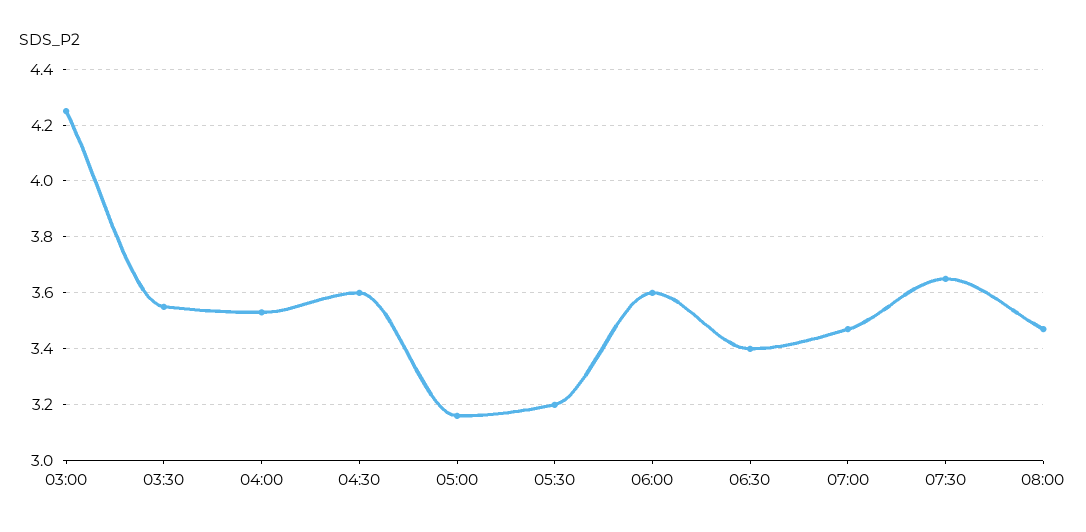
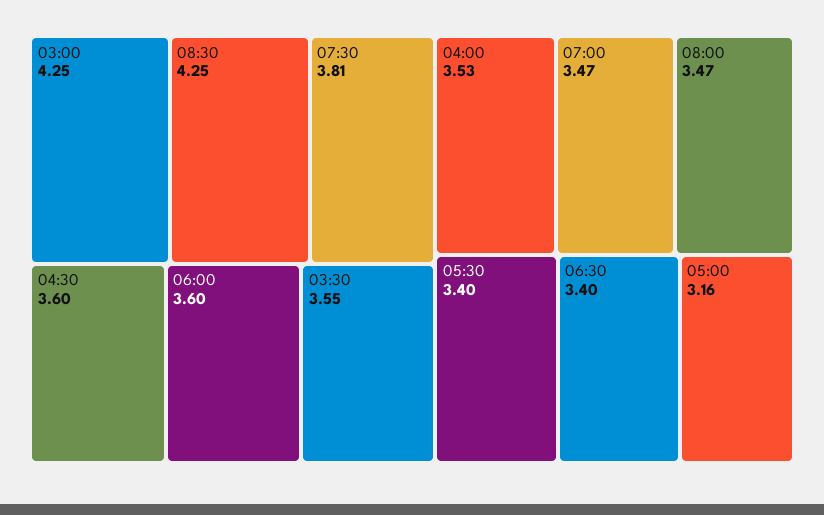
05:30: 3.2 -> 3.4
07:30: 3.65 -> 3.81
08:30: none -> 4.25

